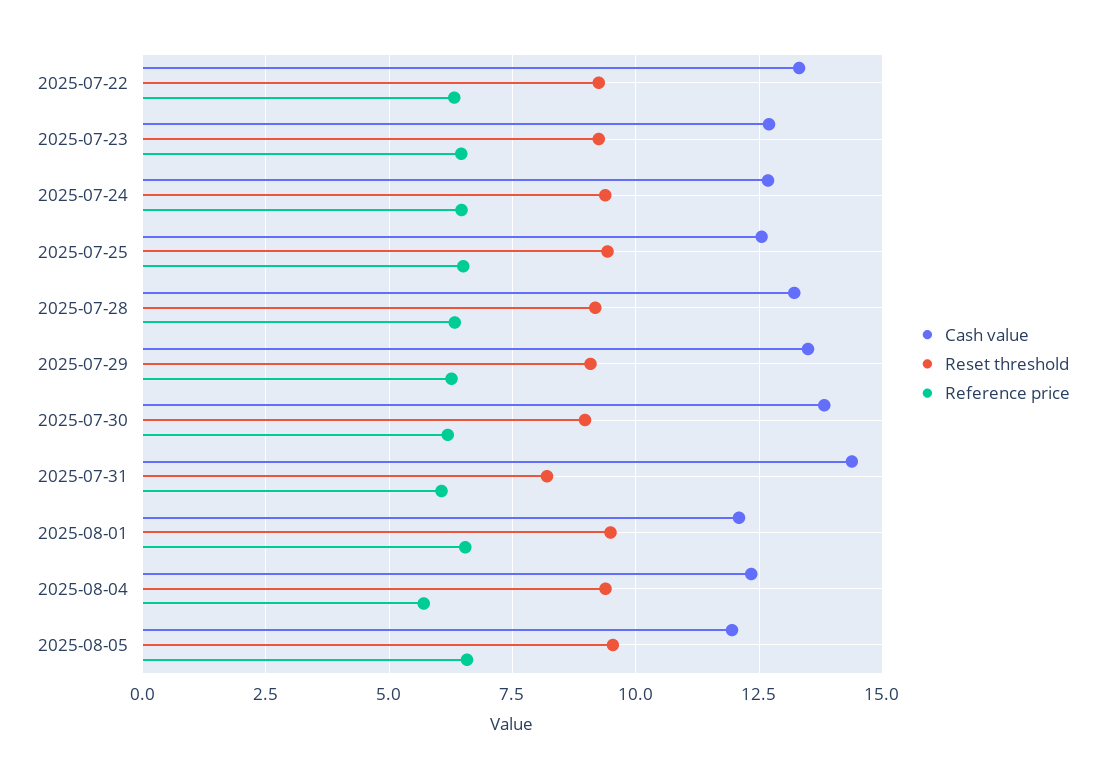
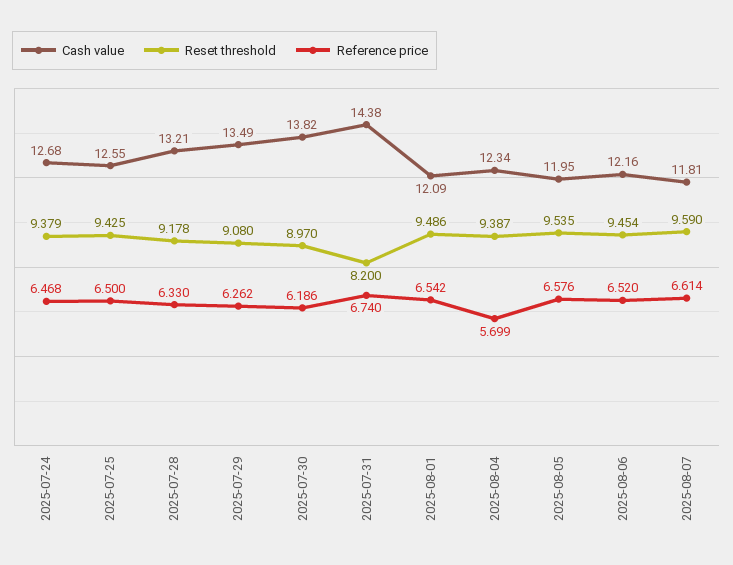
Cash value, 2025-07-22: 13.25 -> none
Reset threshold, 2025-07-22: 9.25 -> none
Reference price, 2025-07-22: 6.25 -> none
Cash value, 2025-07-23: 12.75 -> none
Reset threshold, 2025-07-23: 9.25 -> none
Reference price, 2025-07-23: 6.5 -> none
Reference price, 2025-07-31: 6 -> 6.74
Cash value, 2025-08-06: none -> 12.16
Reset threshold, 2025-08-06: none -> 9.454
Reference price, 2025-08-06: none -> 6.52
Cash value, 2025-08-07: none -> 11.81
Reset threshold, 2025-08-07: none -> 9.59
Reference price, 2025-08-07: none -> 6.614

